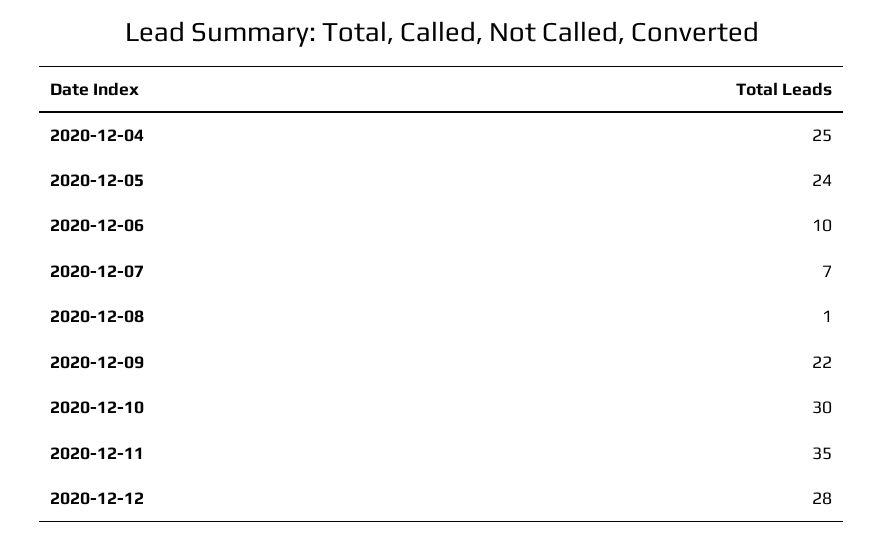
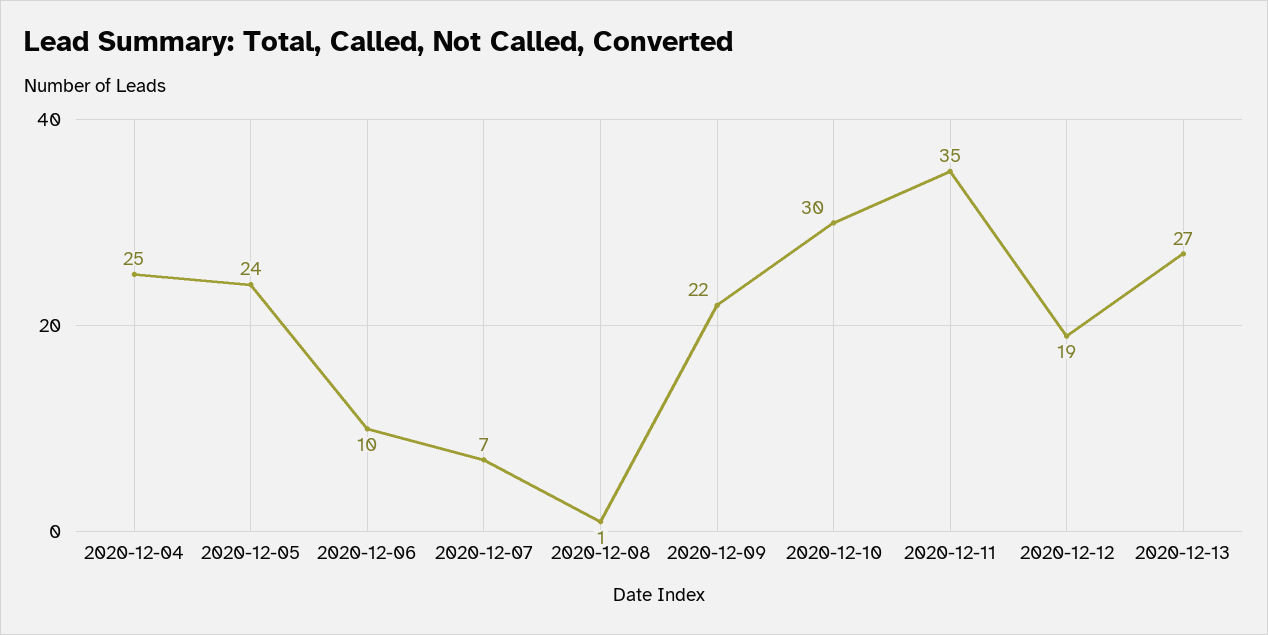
2020-12-12: 28 -> 19
2020-12-13: none -> 27

